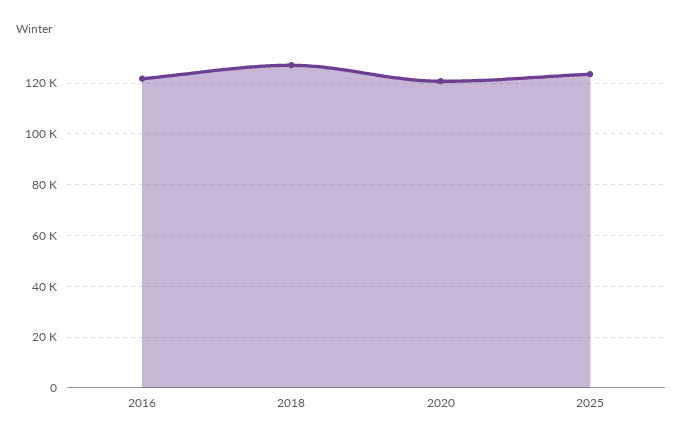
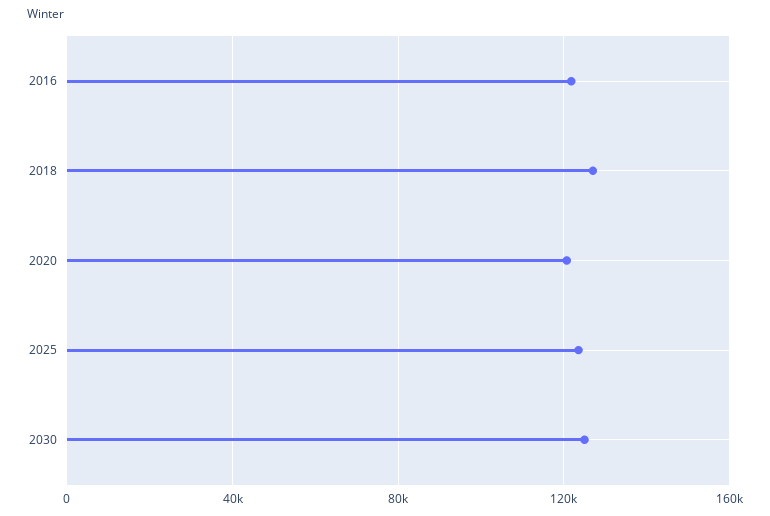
2030: none -> 125000

